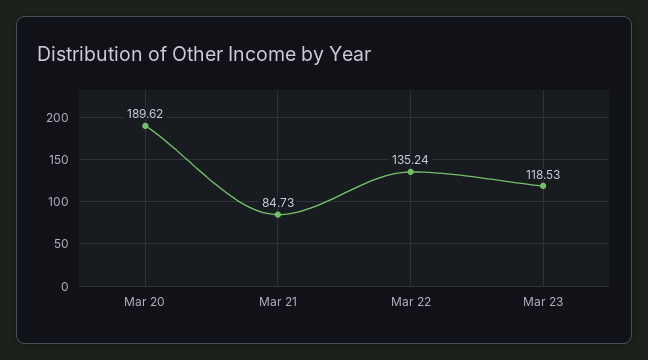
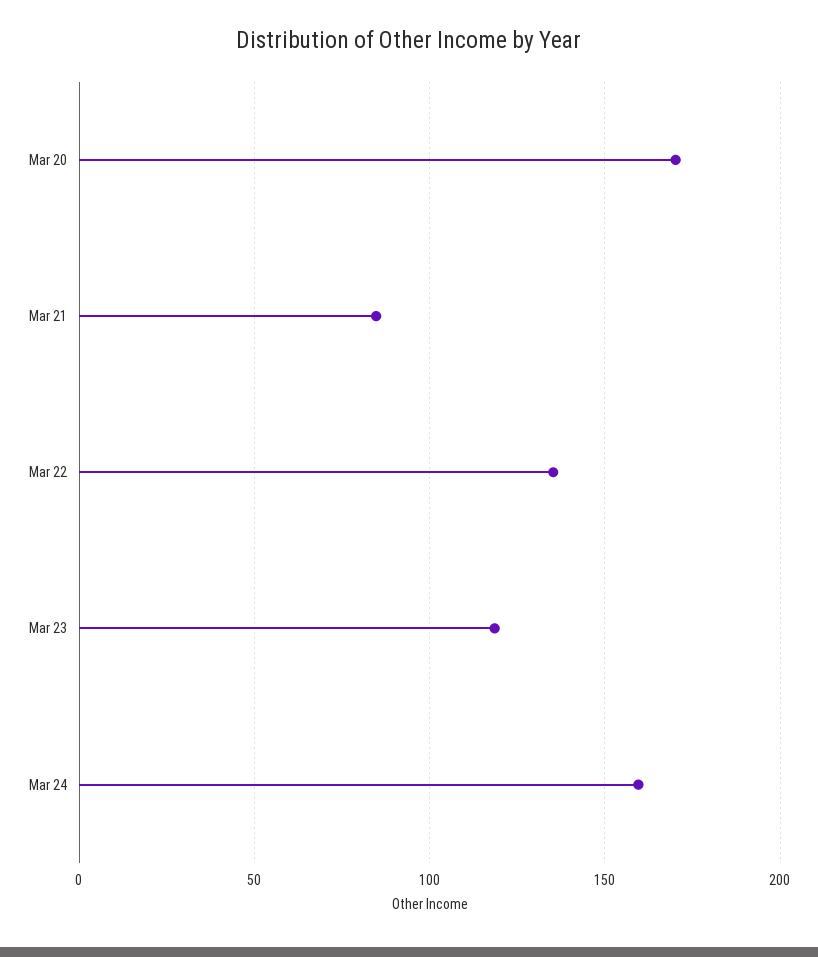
Mar 20: 189.62 -> 170
Mar 24: none -> 160

